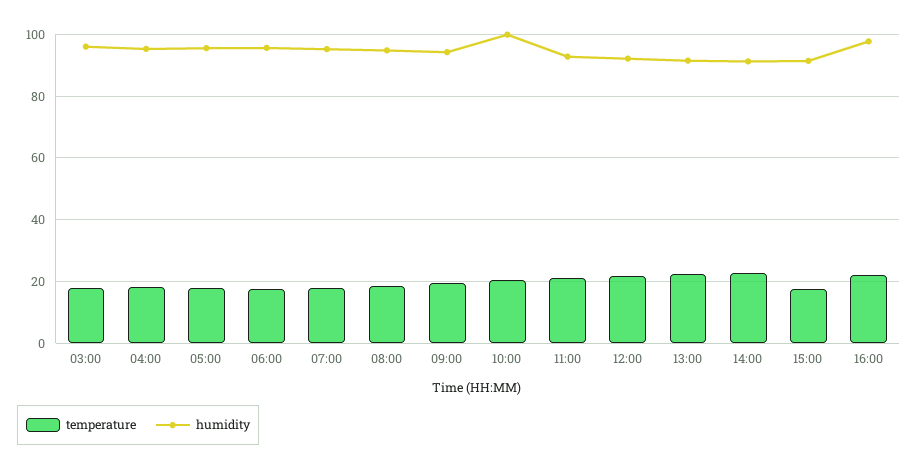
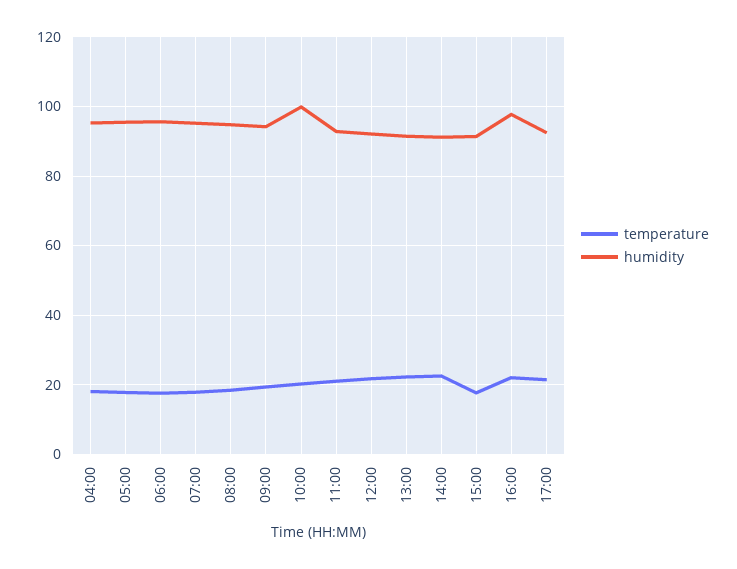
temperature, 03:00: 18 -> none
humidity, 03:00: 96 -> none
temperature, 17:00: none -> 22
humidity, 17:00: none -> 92

